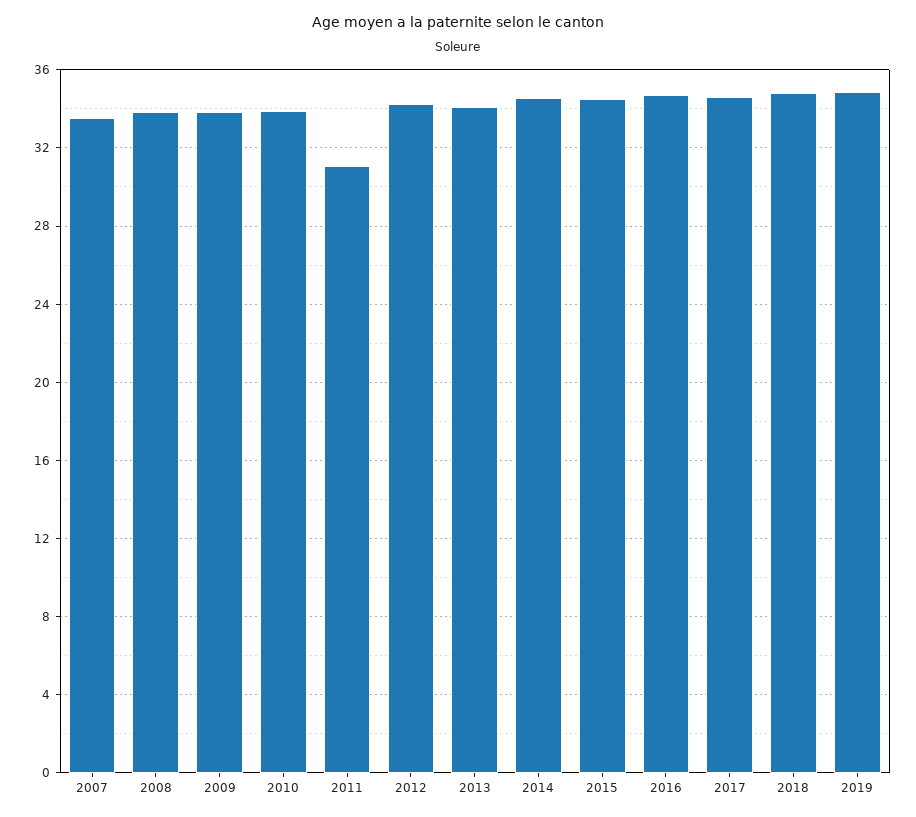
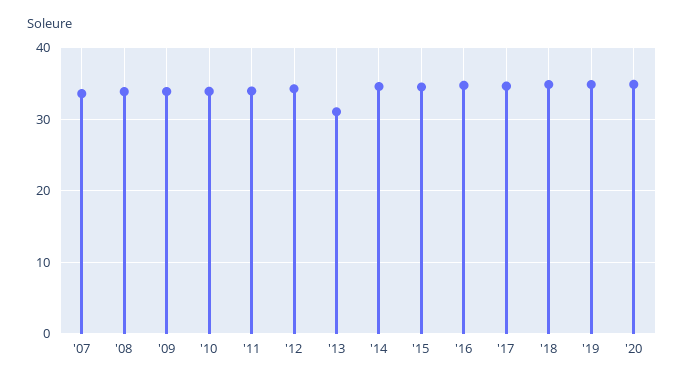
2011: 31 -> 34
2013: 34 -> 31
'20: none -> 35

